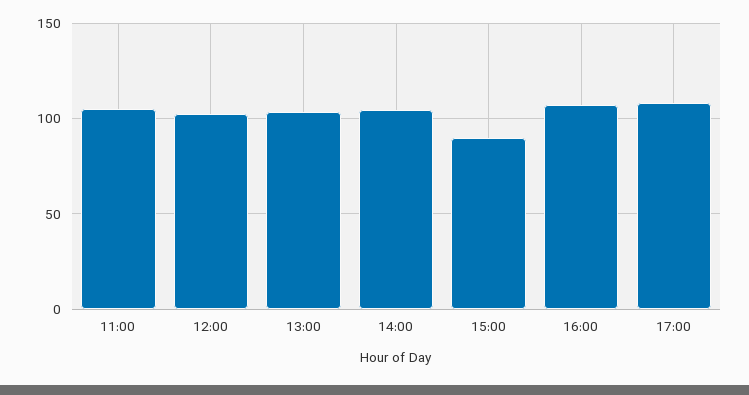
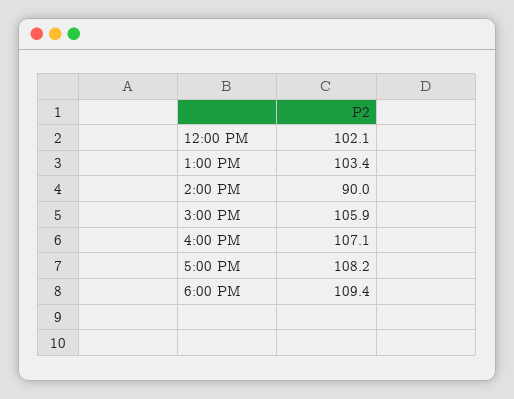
11:00: 105 -> none
14:00: 105 -> 90
15:00: 90 -> 105.9
6:00 PM: none -> 109.4

